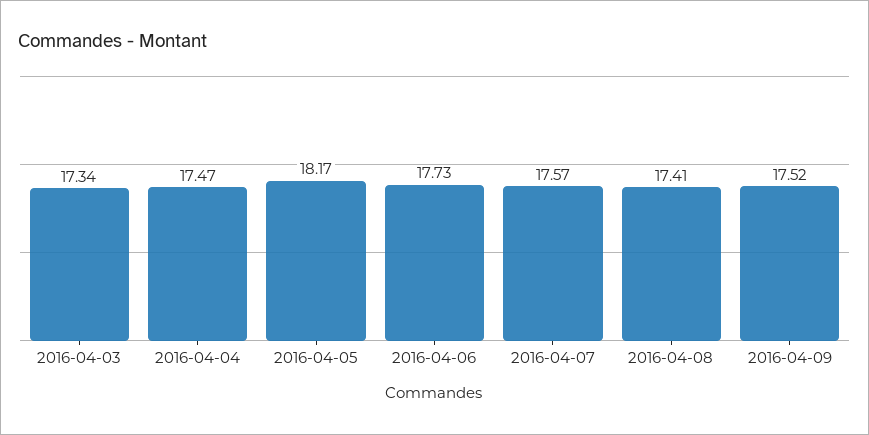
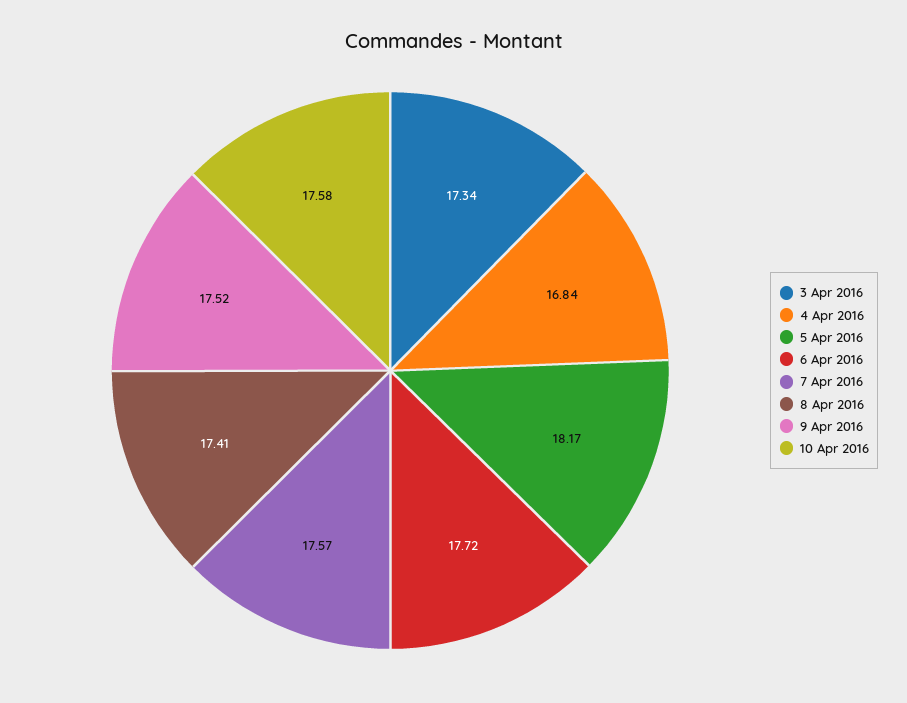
2016-04-04: 17.47 -> 16.84
2016-04-06: 17.73 -> 17.72
10 Apr 2016: none -> 17.58

